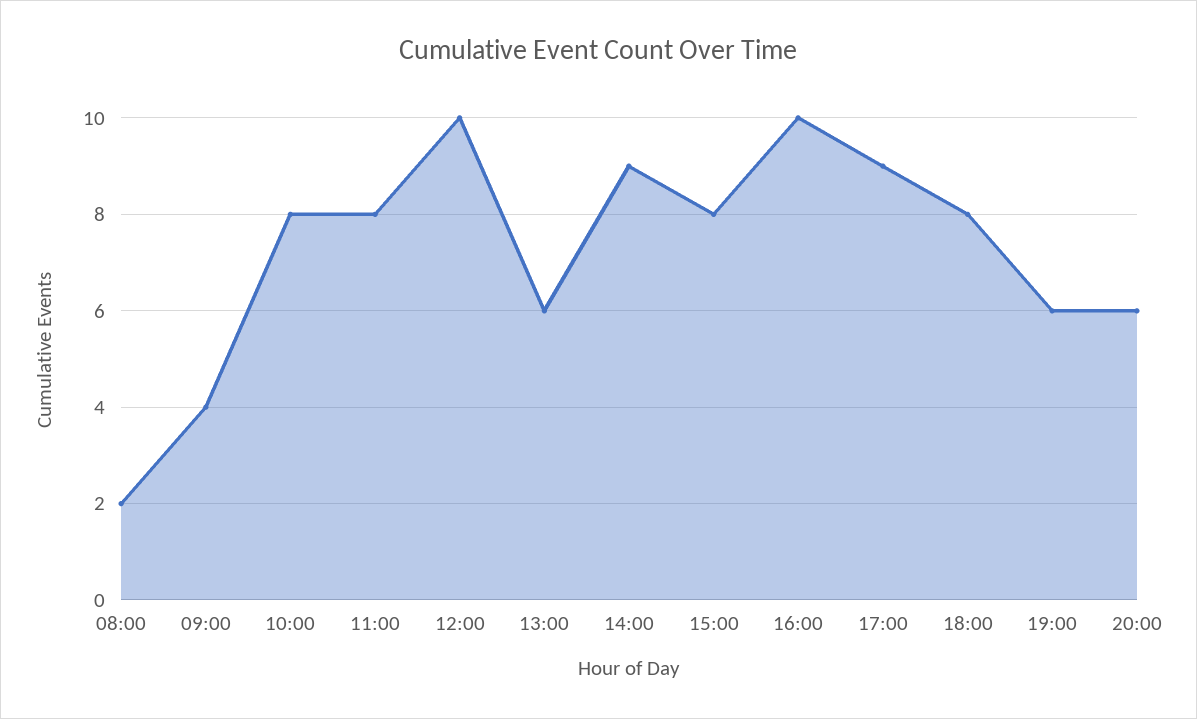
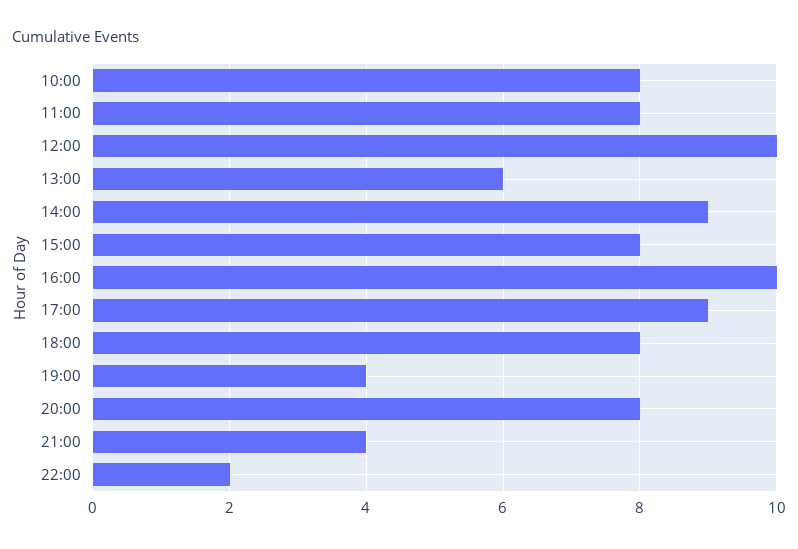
08:00: 2 -> none
09:00: 4 -> none
19:00: 6 -> 4
20:00: 6 -> 8
21:00: none -> 4
22:00: none -> 2

